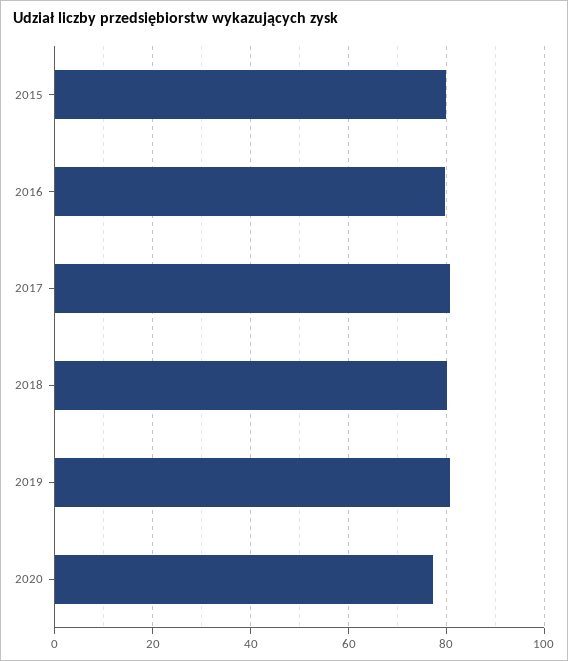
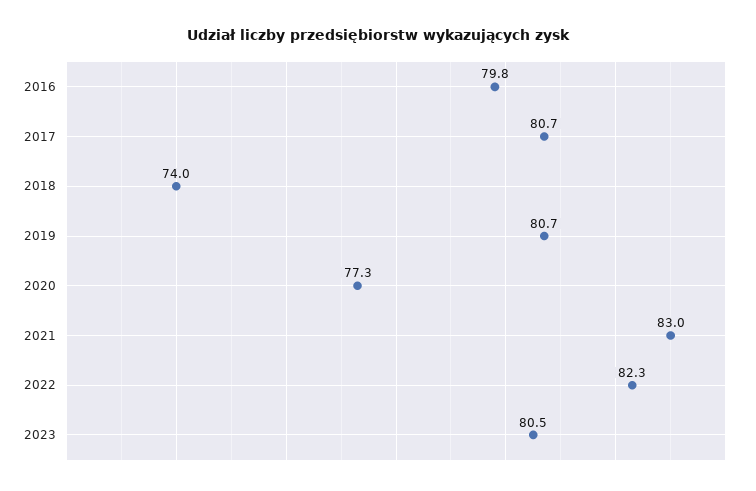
2015: 80 -> none
2018: 80 -> 74
2021: none -> 83
2022: none -> 82.3
2023: none -> 80.5

